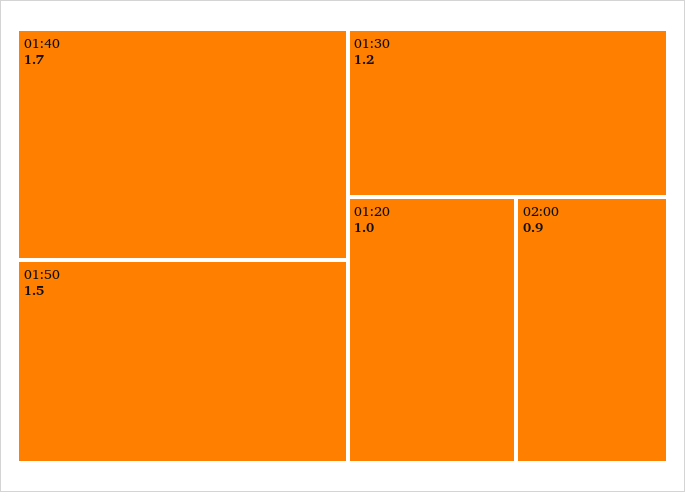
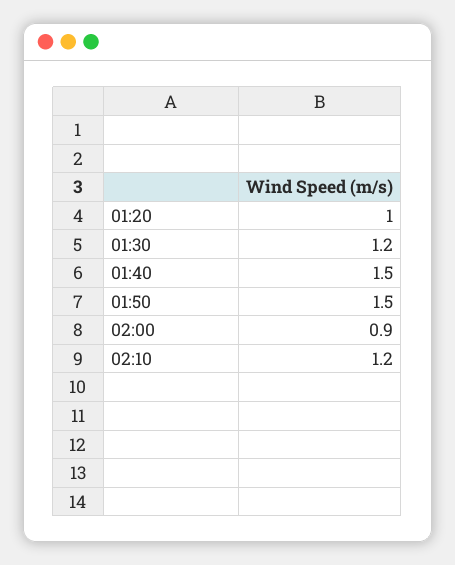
01:40: 1.7 -> 1.5
02:10: none -> 1.2

